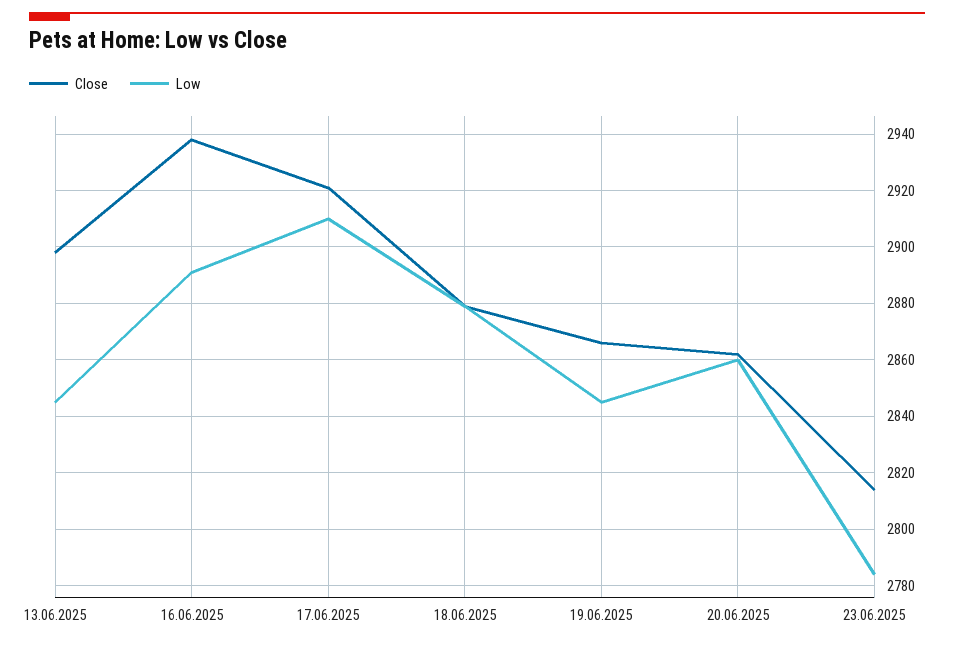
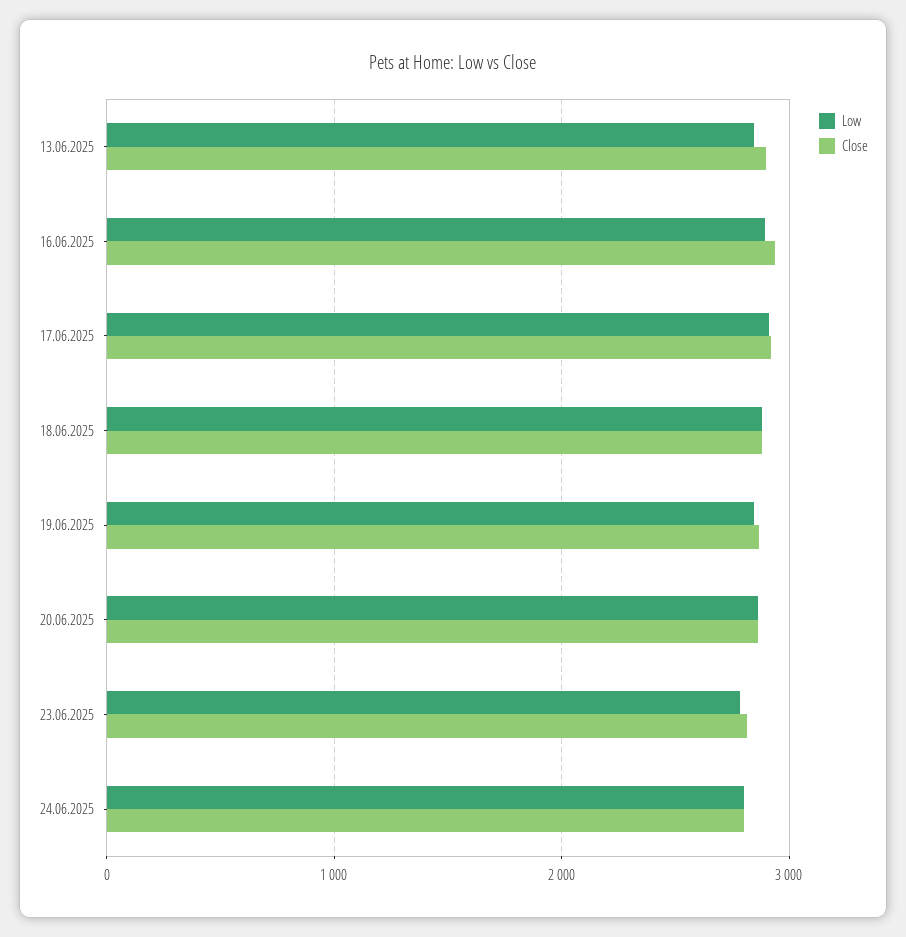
Low, 24.06.2025: none -> 2800
Close, 24.06.2025: none -> 2800

